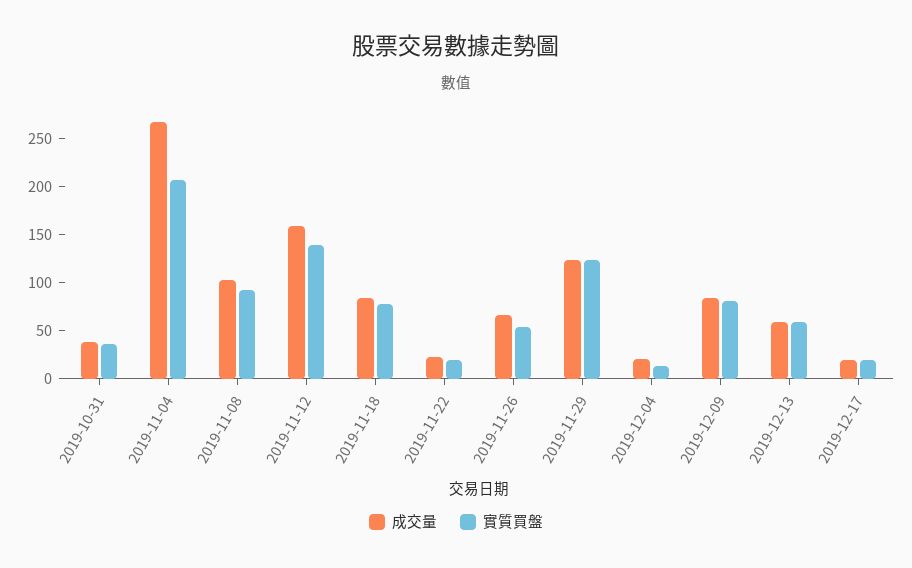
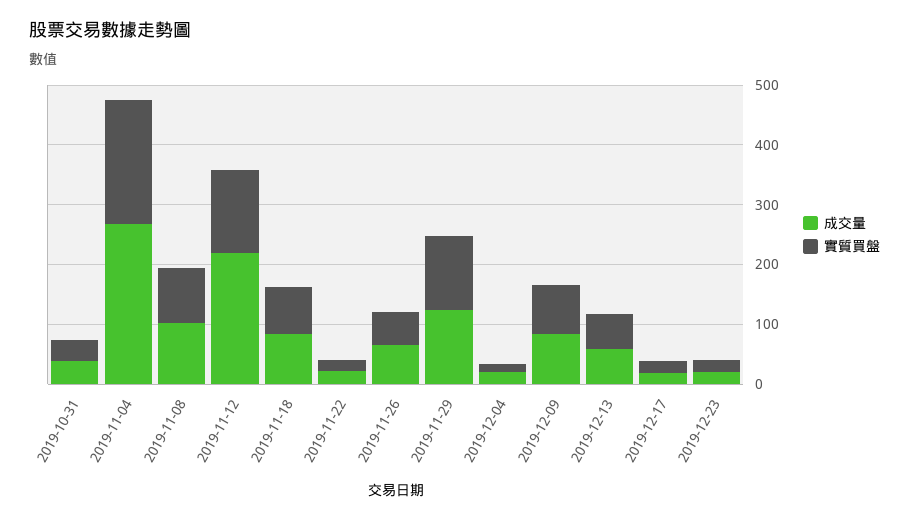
成交量, 2019-11-12: 160 -> 220
成交量, 2019-12-23: none -> 20
實質買盤, 2019-12-23: none -> 20

